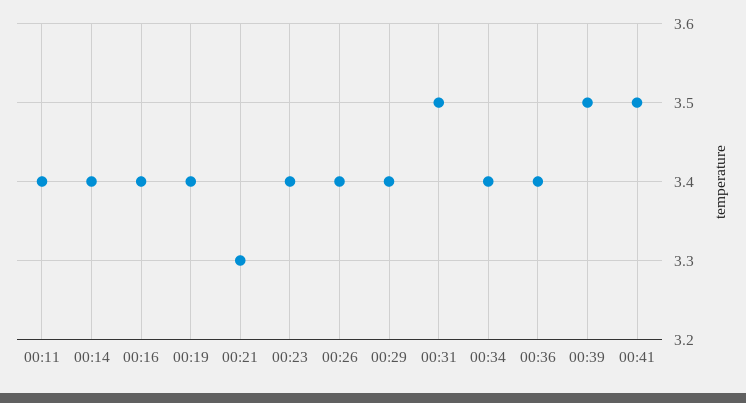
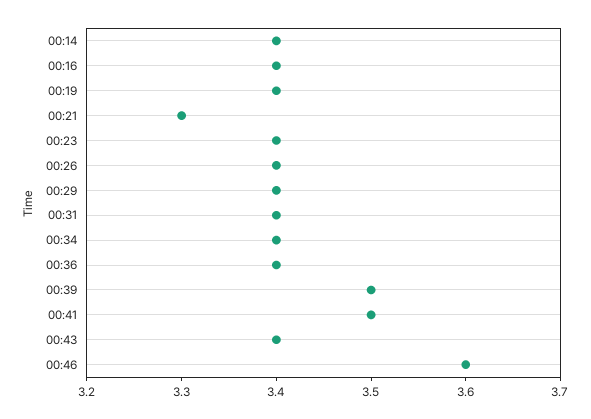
00:11: 3.4 -> none
00:31: 3.5 -> 3.4
00:43: none -> 3.4
00:46: none -> 3.6

